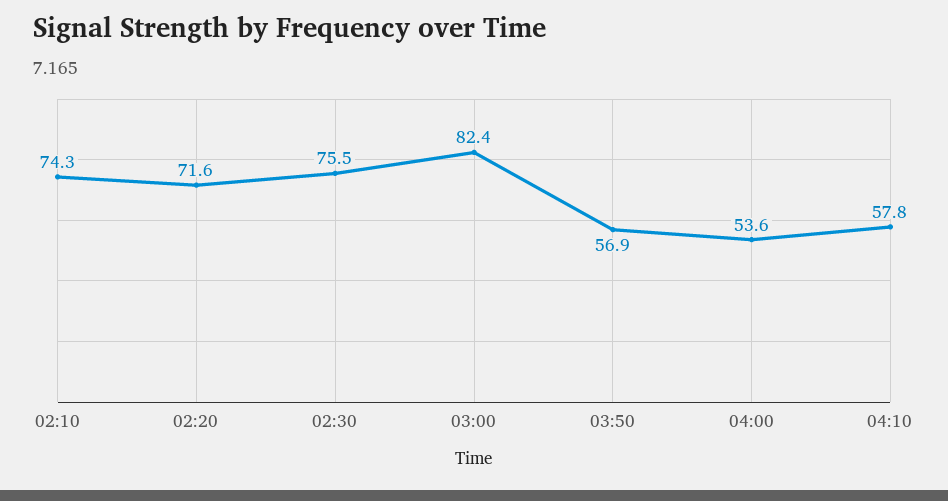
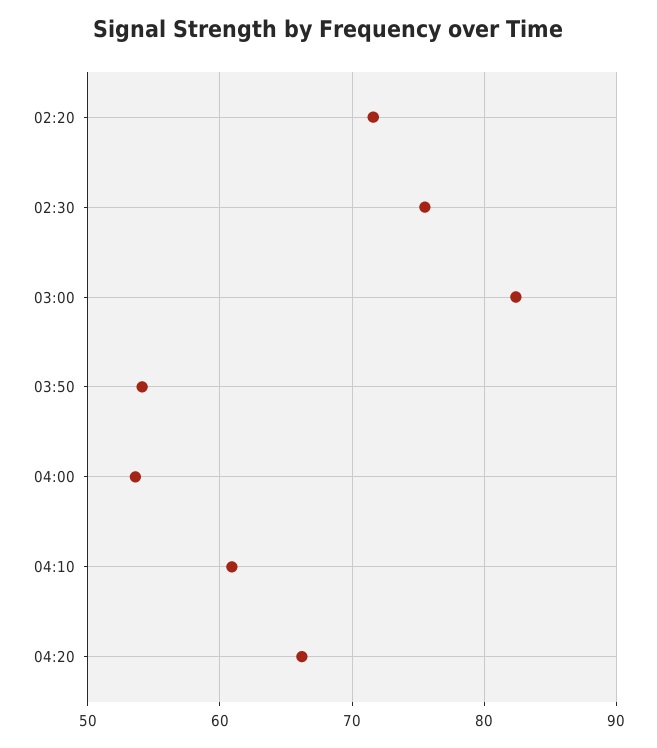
02:10: 74.3 -> none
03:50: 56.9 -> 54
04:10: 57.8 -> 61
04:20: none -> 66

